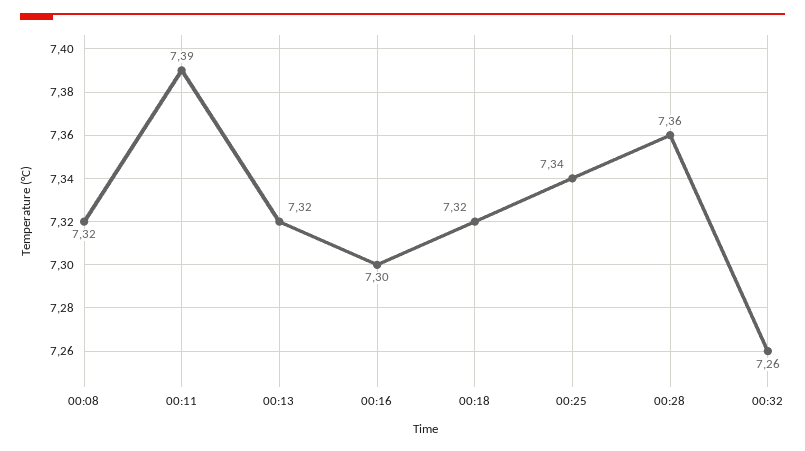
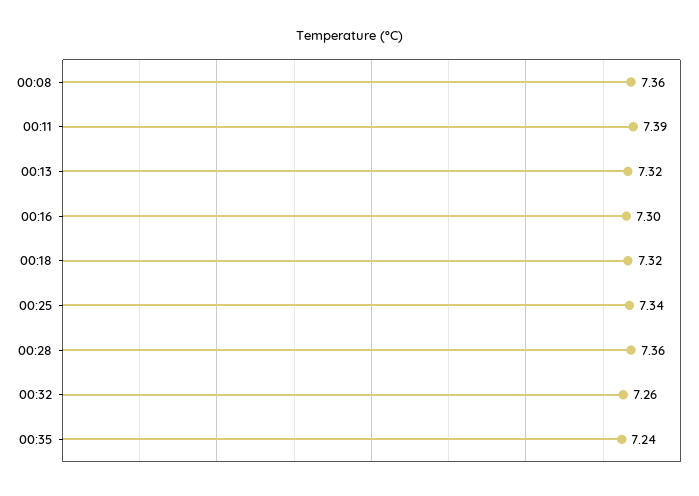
00:08: 7.32 -> 7.36
00:35: none -> 7.24

